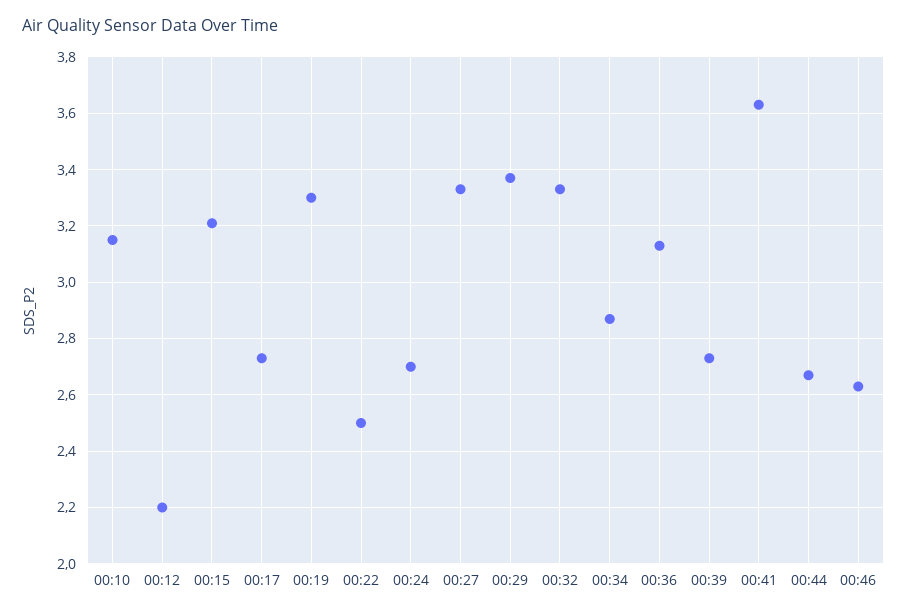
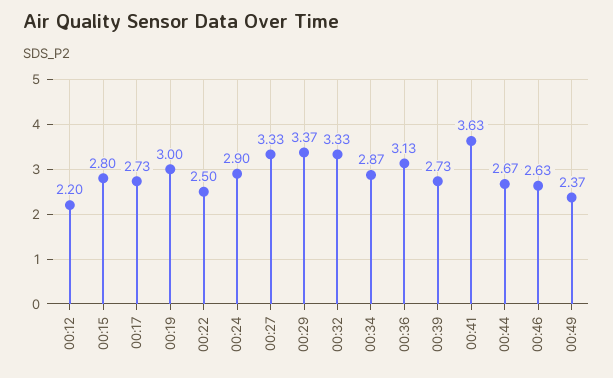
00:10: 3.15 -> none
00:15: 3.2 -> 2.8
00:19: 3.3 -> 3
00:24: 2.7 -> 2.9
00:49: none -> 2.37

